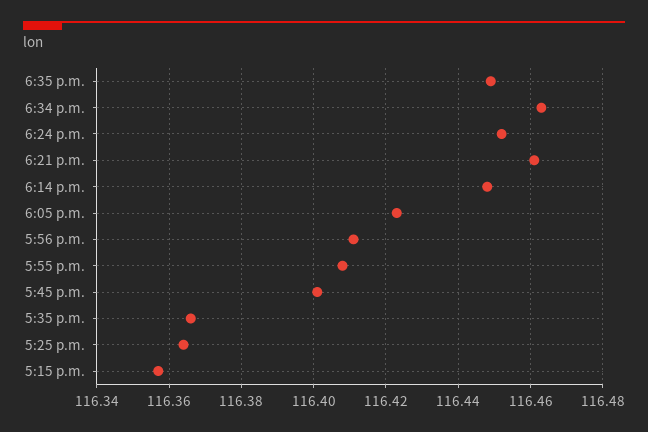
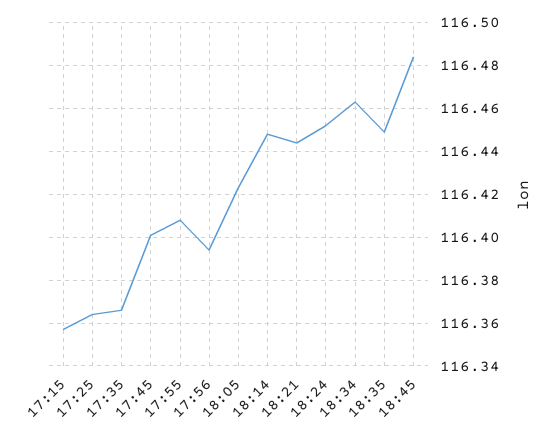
6:21 p.m.: 116.46 -> 116.445
5:56 p.m.: 116.41 -> 116.395
18:45: none -> 116.485

